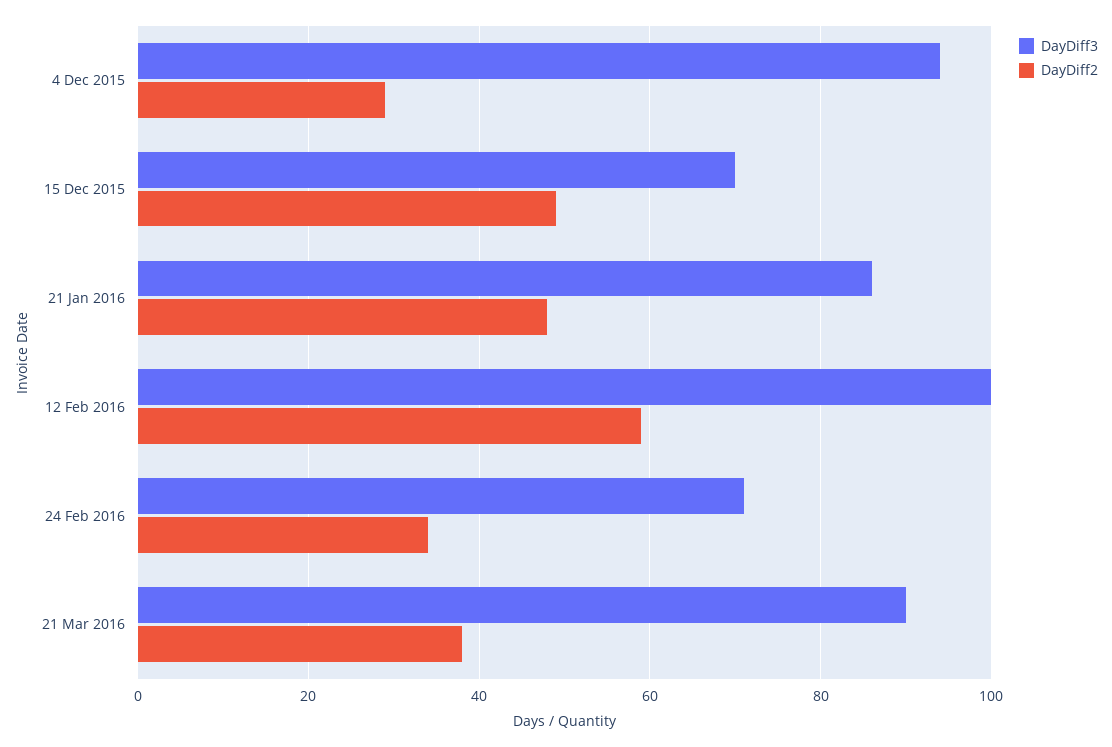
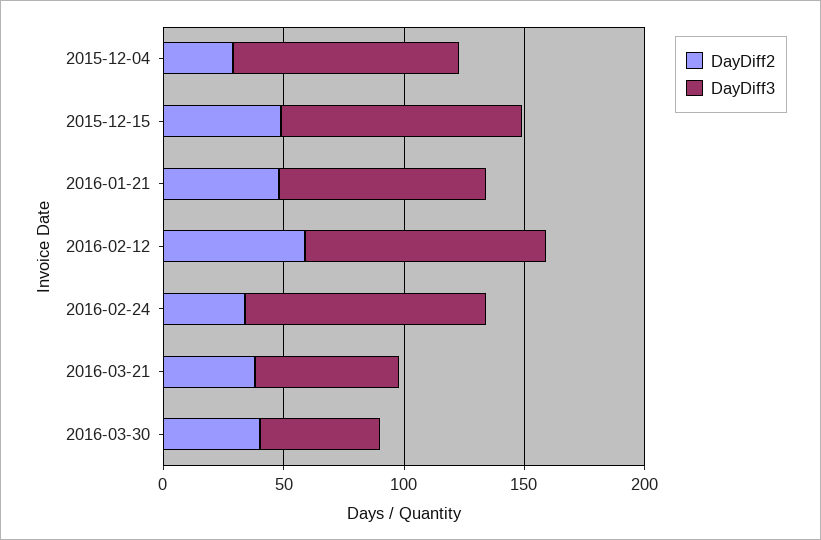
DayDiff3, 15 Dec 2015: 70 -> 100
DayDiff3, 24 Feb 2016: 70 -> 100
DayDiff3, 21 Mar 2016: 90 -> 60
DayDiff2, 2016-03-30: none -> 40
DayDiff3, 2016-03-30: none -> 50

